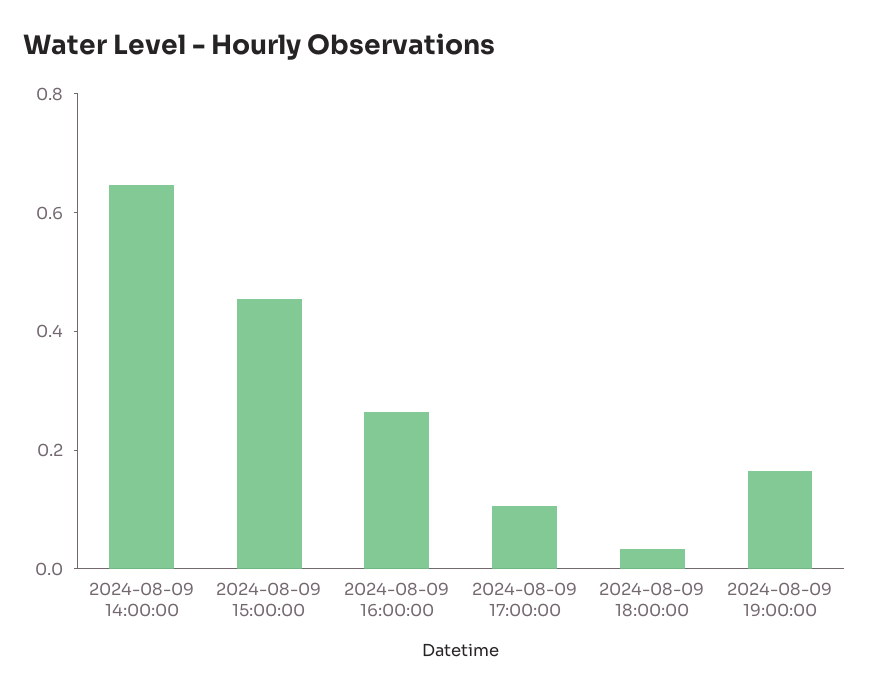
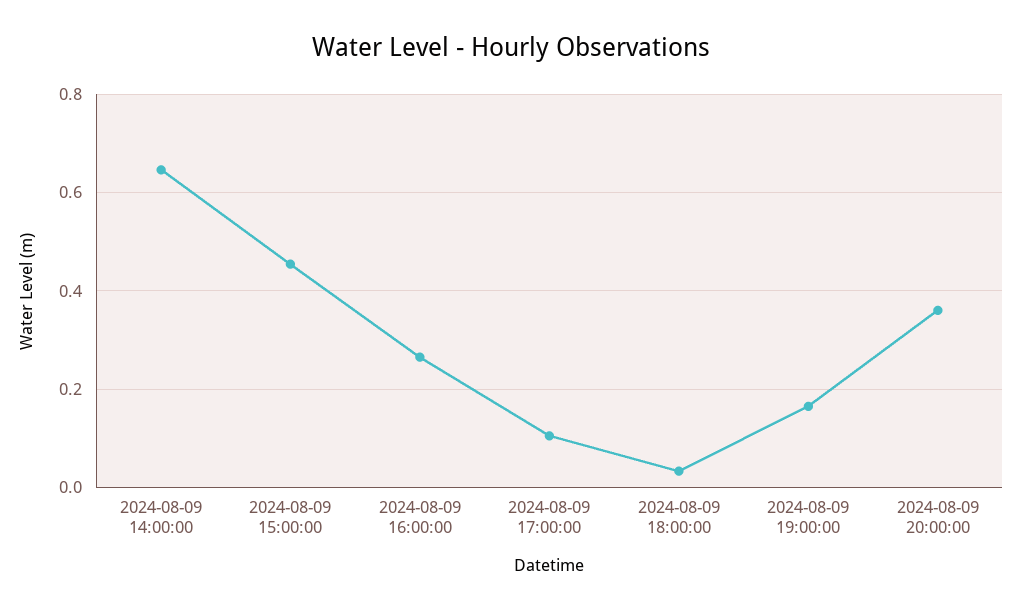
2024-08-09 20:00:00: none -> 0.36

